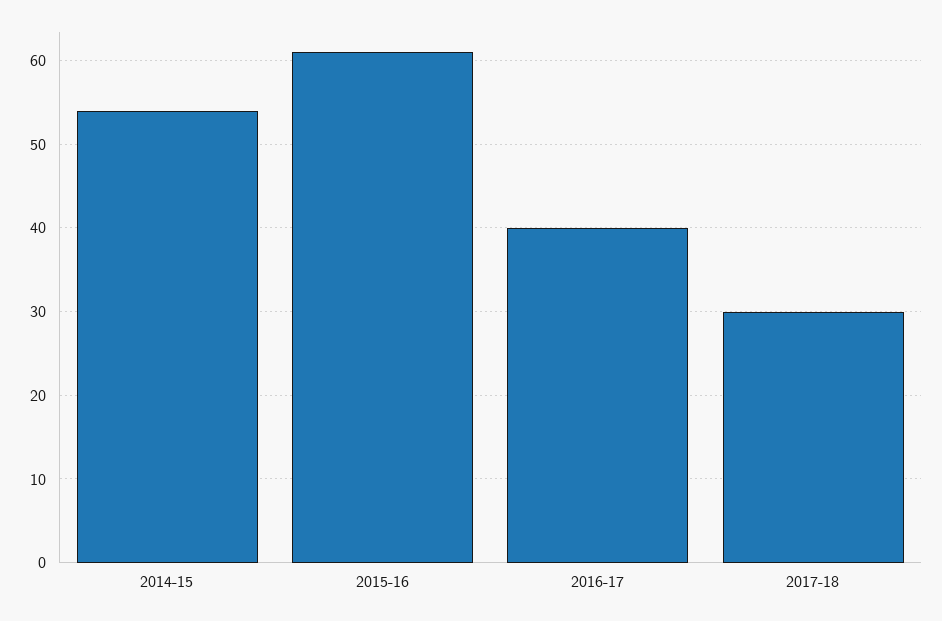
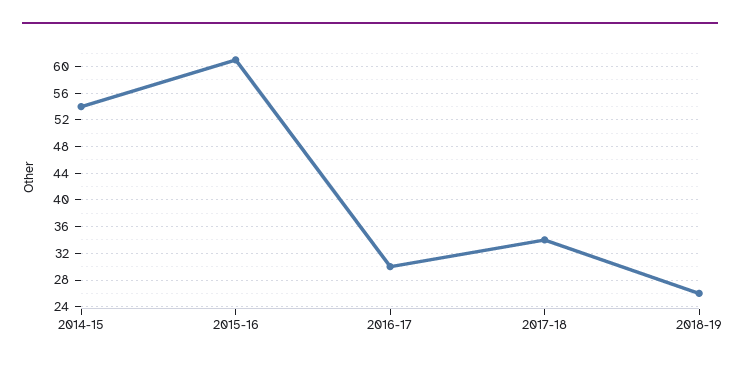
2016-17: 40 -> 30
2017-18: 30 -> 34
2018-19: none -> 26

